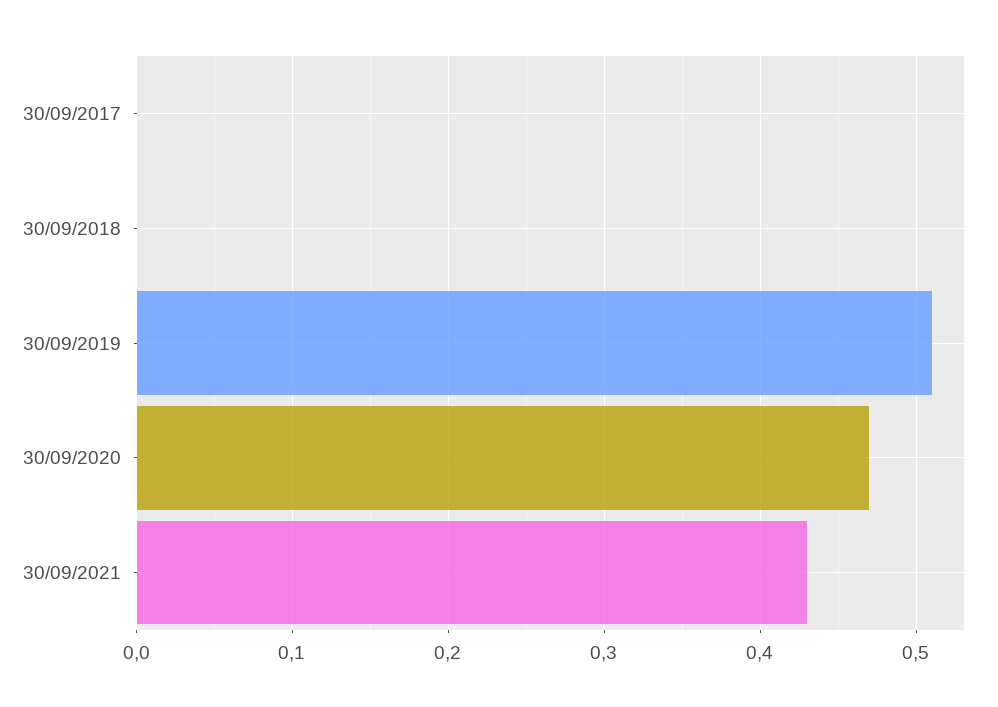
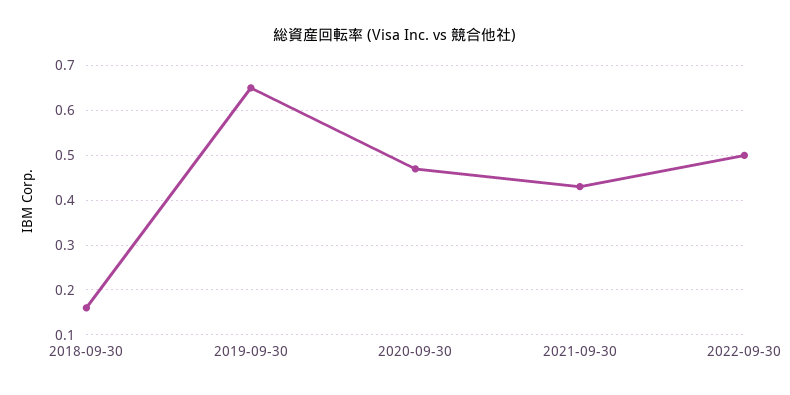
30/09/2017: 0 -> none
30/09/2018: 0 -> 0.15
30/09/2019: 0.51 -> 0.65
2022-09-30: none -> 0.5

